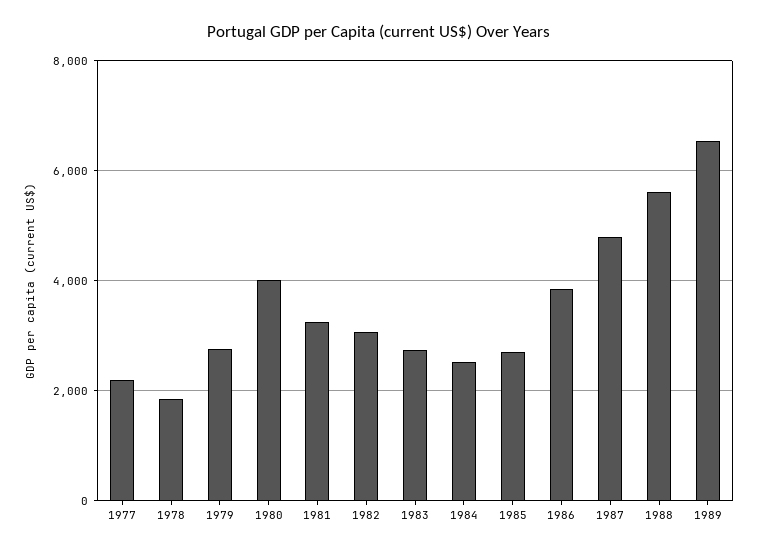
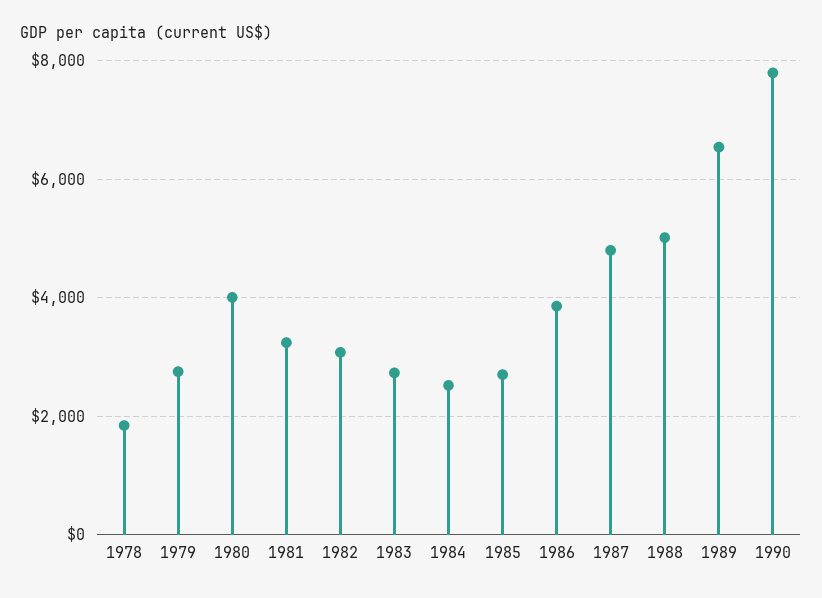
1977: 2200 -> none
1988: 5600 -> 5000
1990: none -> 7800

